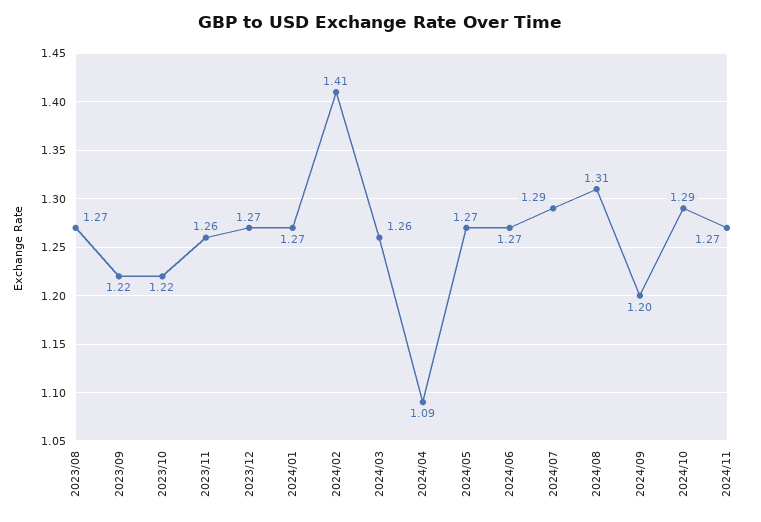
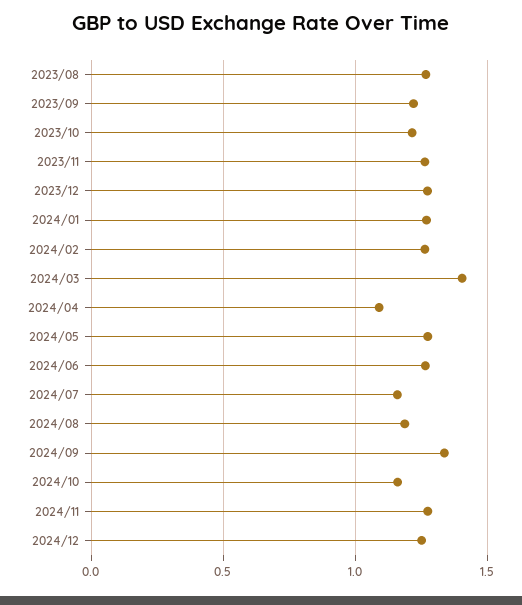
2024/02: 1.41 -> 1.25
2024/03: 1.26 -> 1.4
2024/07: 1.29 -> 1.15
2024/08: 1.31 -> 1.2
2024/09: 1.2 -> 1.35
2024/10: 1.29 -> 1.15
2024/12: none -> 1.25

